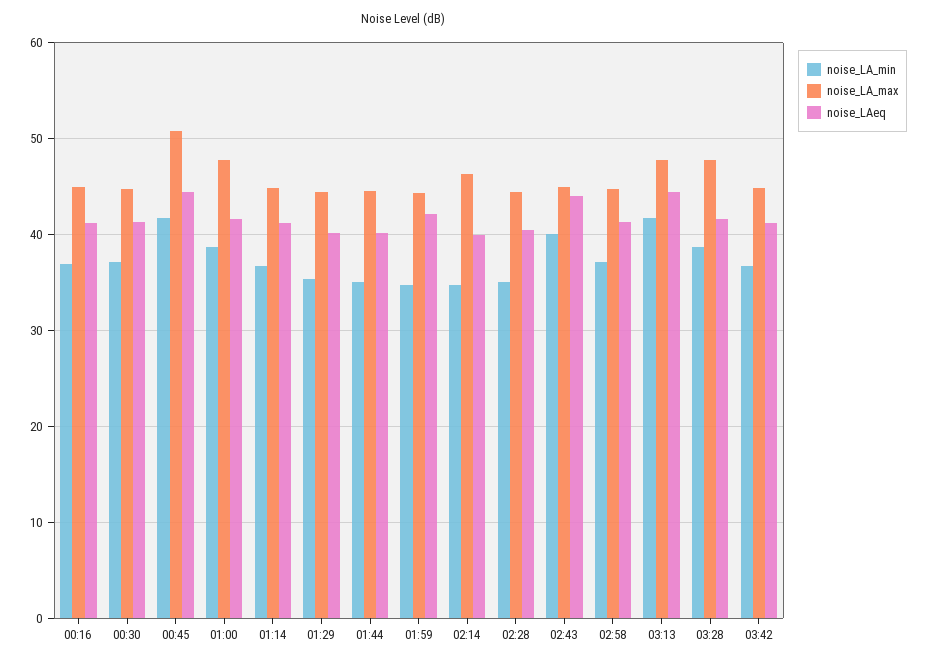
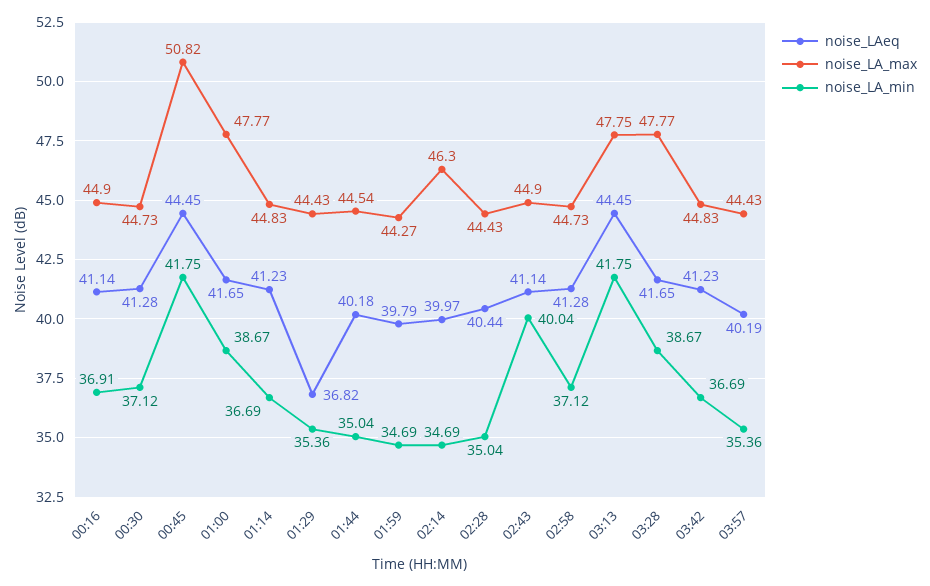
noise_LAeq, 01:29: 40 -> 36.82
noise_LAeq, 01:59: 42 -> 39.79
noise_LAeq, 02:43: 44 -> 41.14
noise_LAeq, 03:57: none -> 40.19
noise_LA_max, 03:57: none -> 44.43
noise_LA_min, 03:57: none -> 35.36

